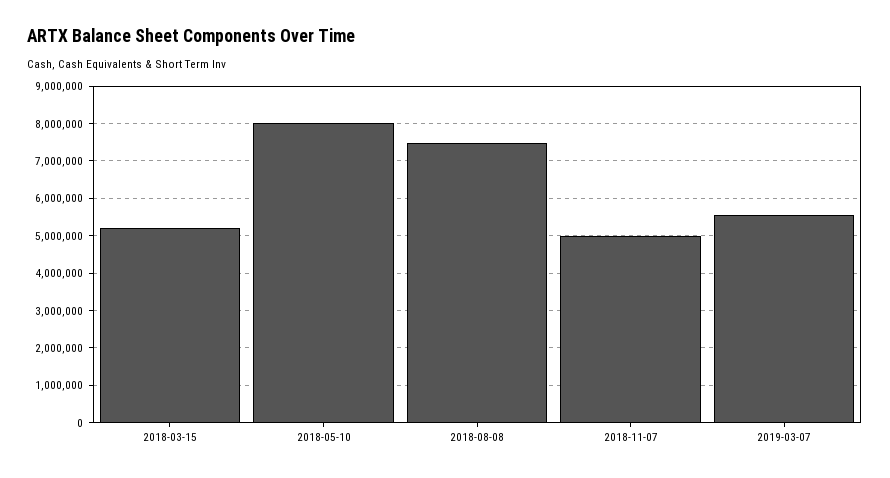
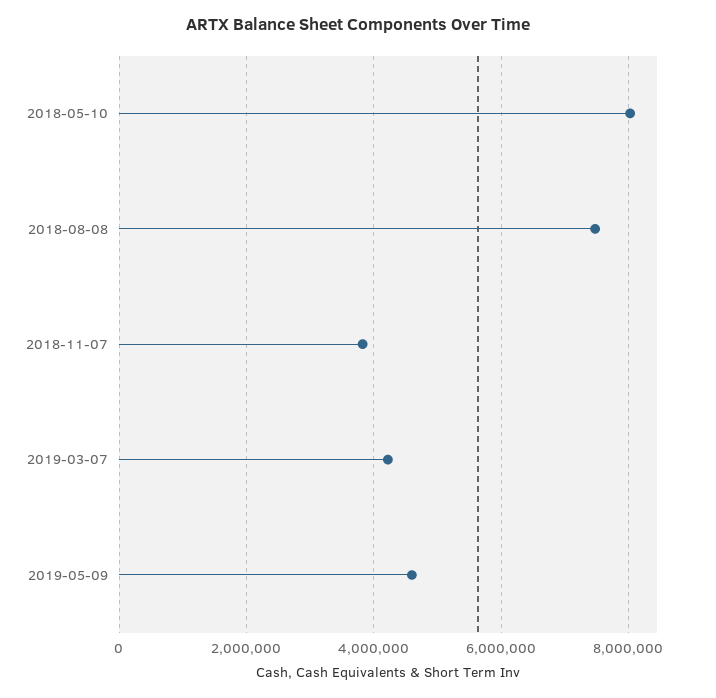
2018-03-15: 5200000 -> none
2018-11-07: 5000000 -> 3800000
2019-03-07: 5600000 -> 4200000
2019-05-09: none -> 4600000

